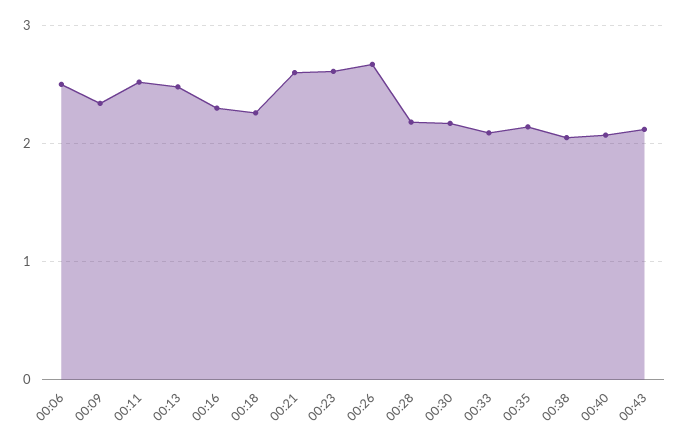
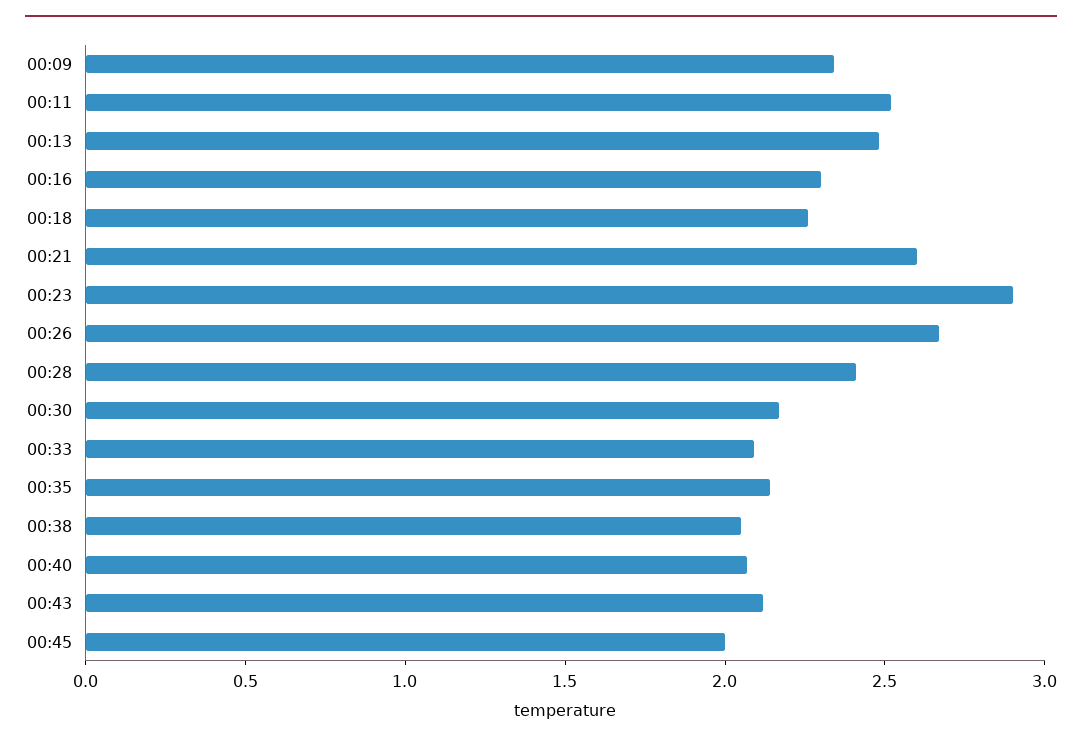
00:06: 2.5 -> none
00:23: 2.6 -> 2.9
00:28: 2.2 -> 2.4
00:45: none -> 2

